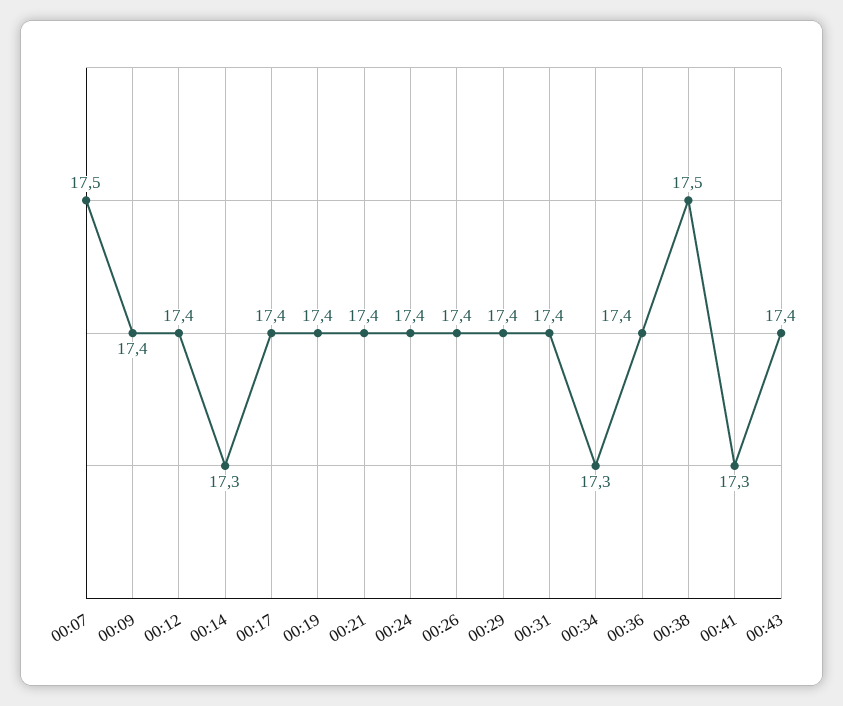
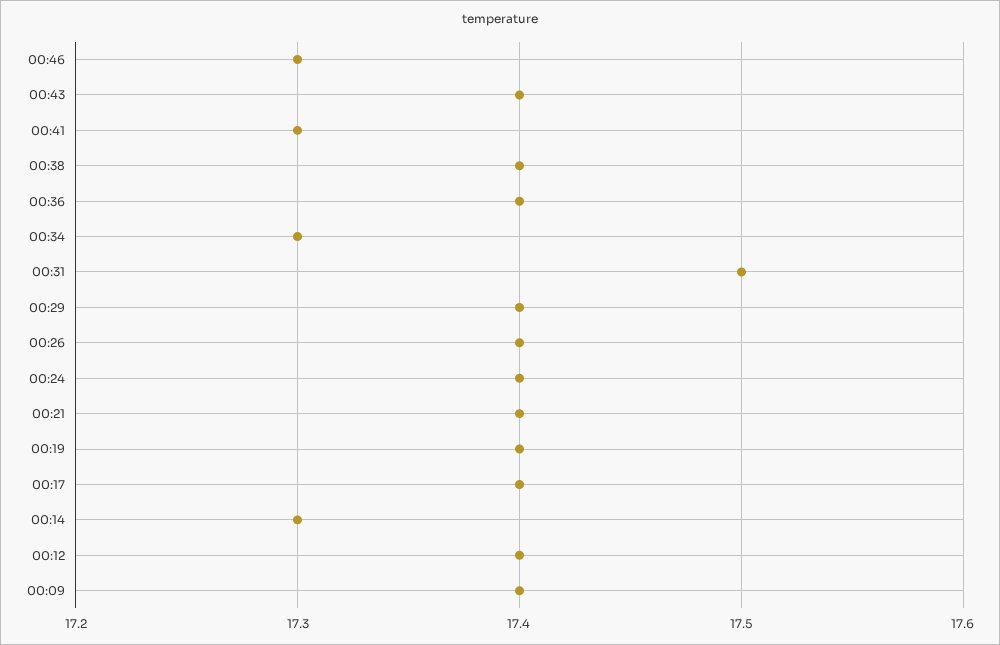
00:07: 17.5 -> none
00:31: 17.4 -> 17.5
00:38: 17.5 -> 17.4
00:46: none -> 17.3

